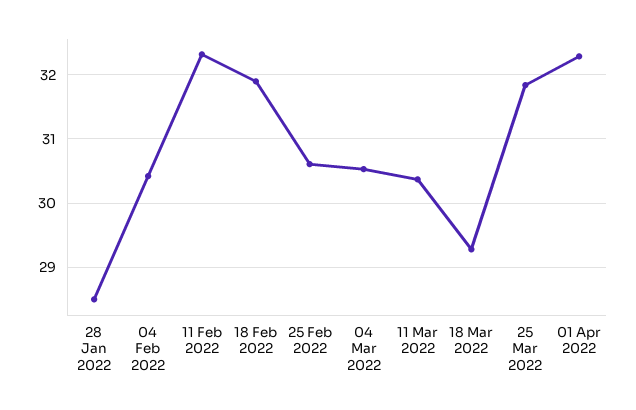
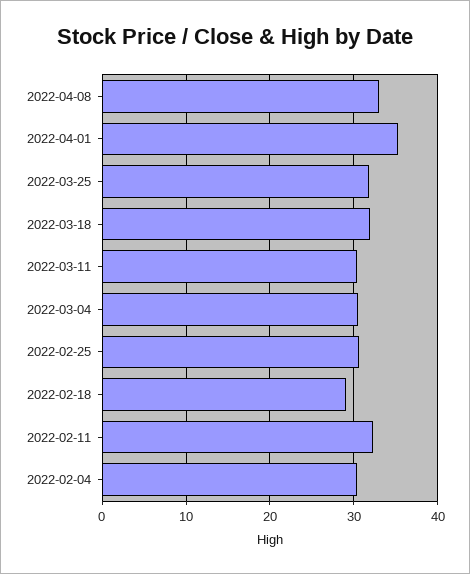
28 Jan 2022: 28.5 -> none
18 Feb 2022: 31.9 -> 29
18 Mar 2022: 29.3 -> 32
01 Apr 2022: 32.3 -> 35
2022-04-08: none -> 33

